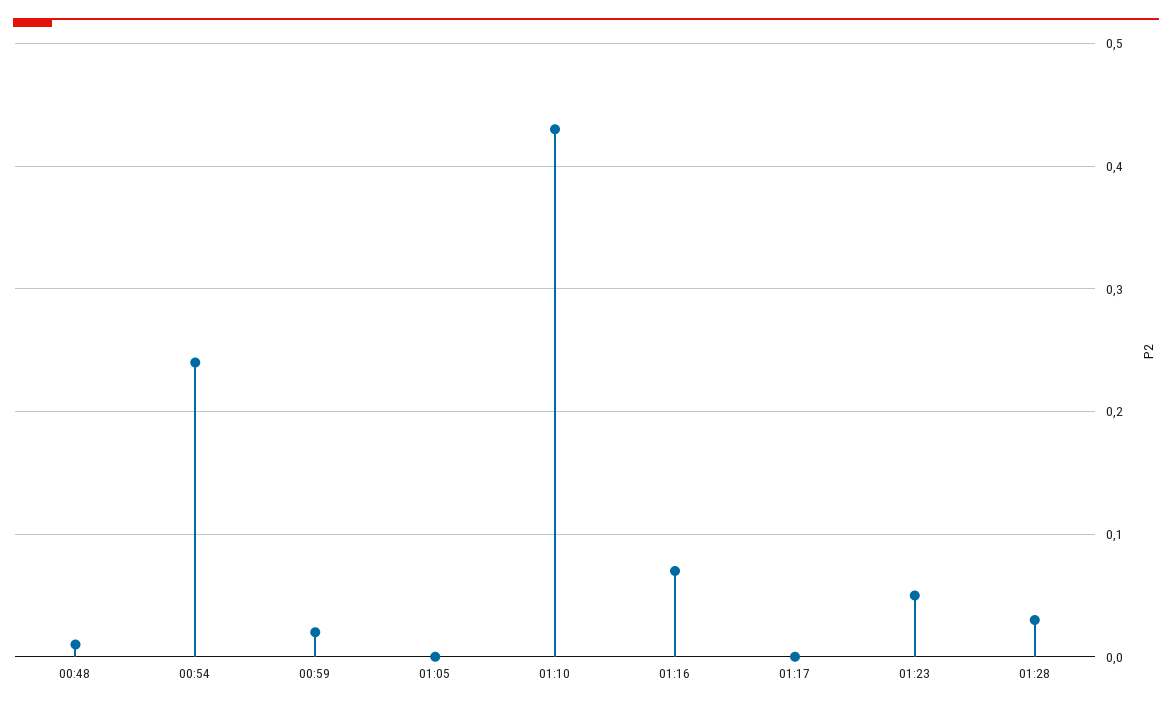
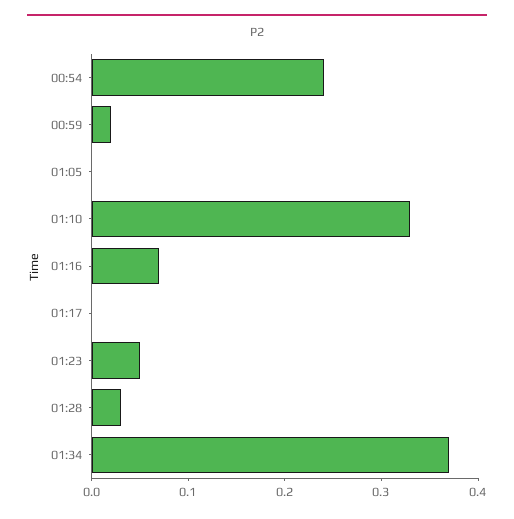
00:48: 0.01 -> none
01:10: 0.43 -> 0.33
01:34: none -> 0.37

